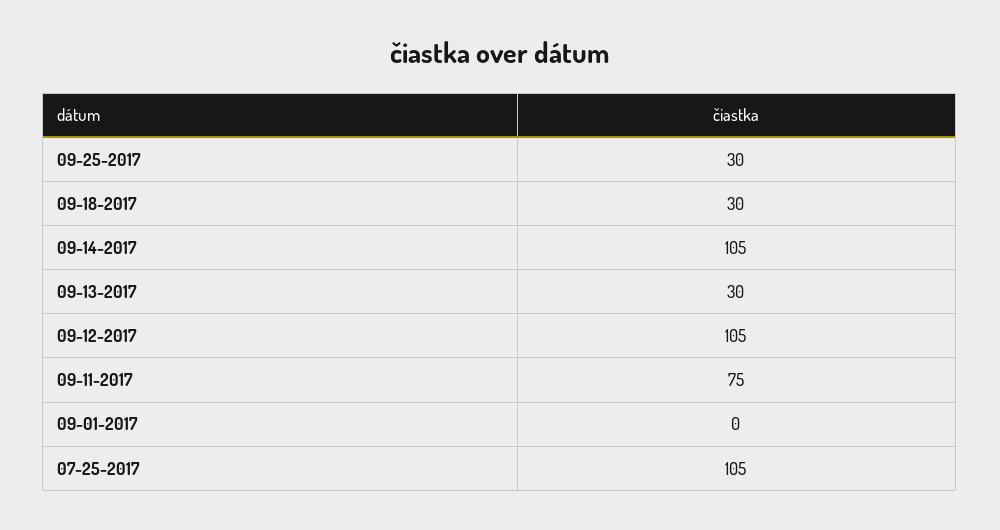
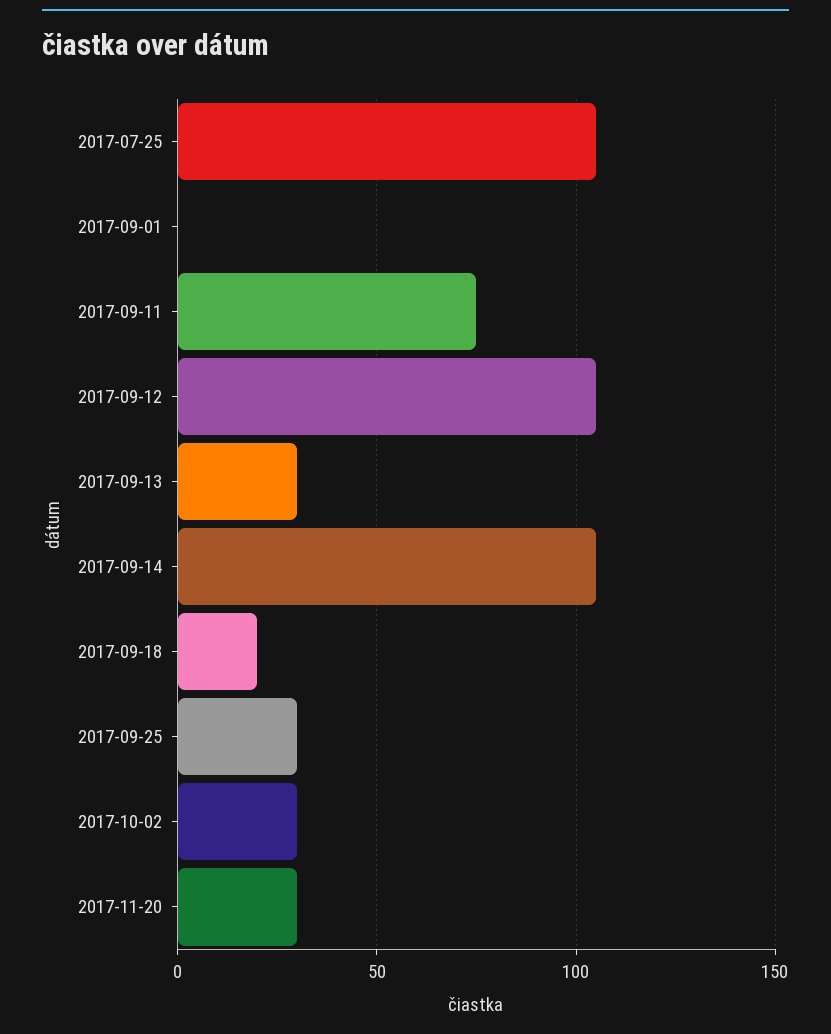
09-18-2017: 30 -> 20
2017-10-02: none -> 30
2017-11-20: none -> 30

